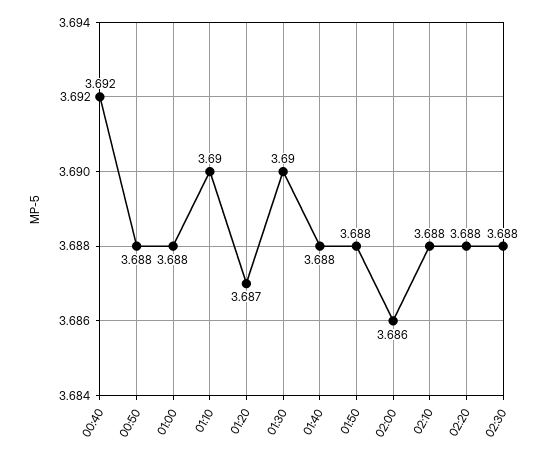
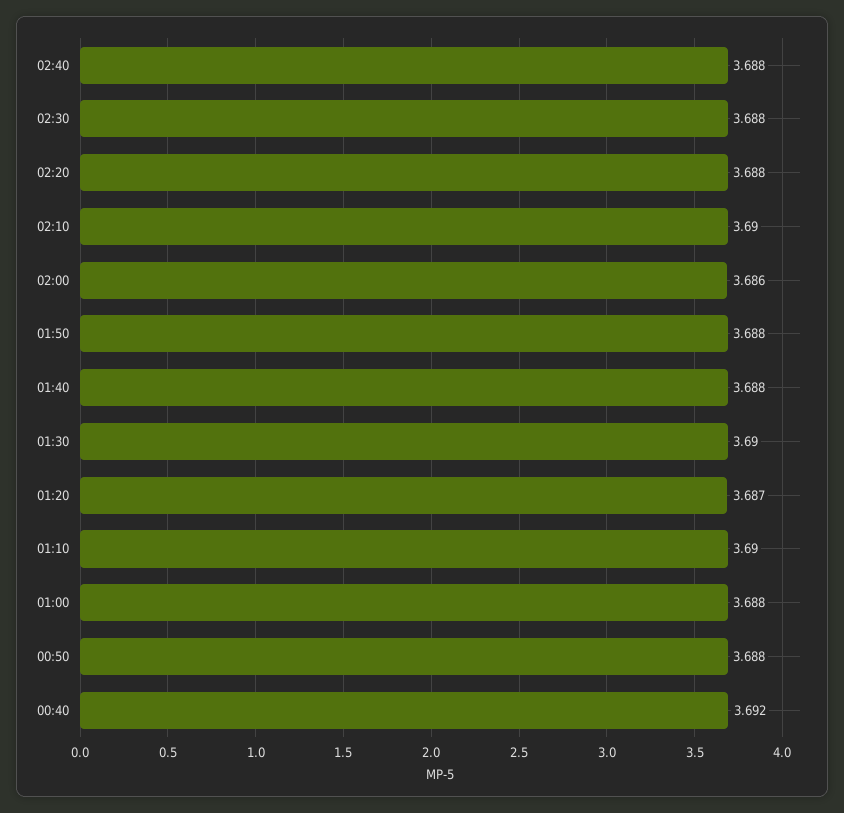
02:10: 3.688 -> 3.69
02:40: none -> 3.688

